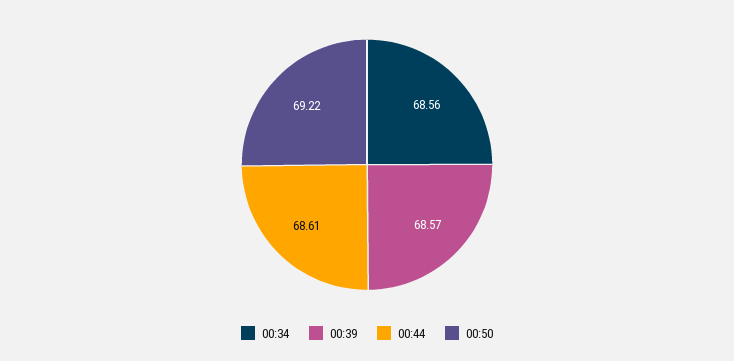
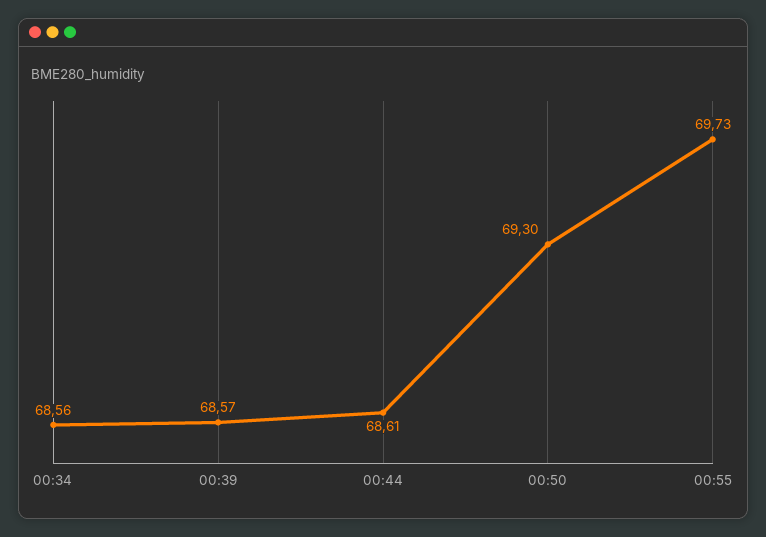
00:50: 69.22 -> 69.3
00:55: none -> 69.73

